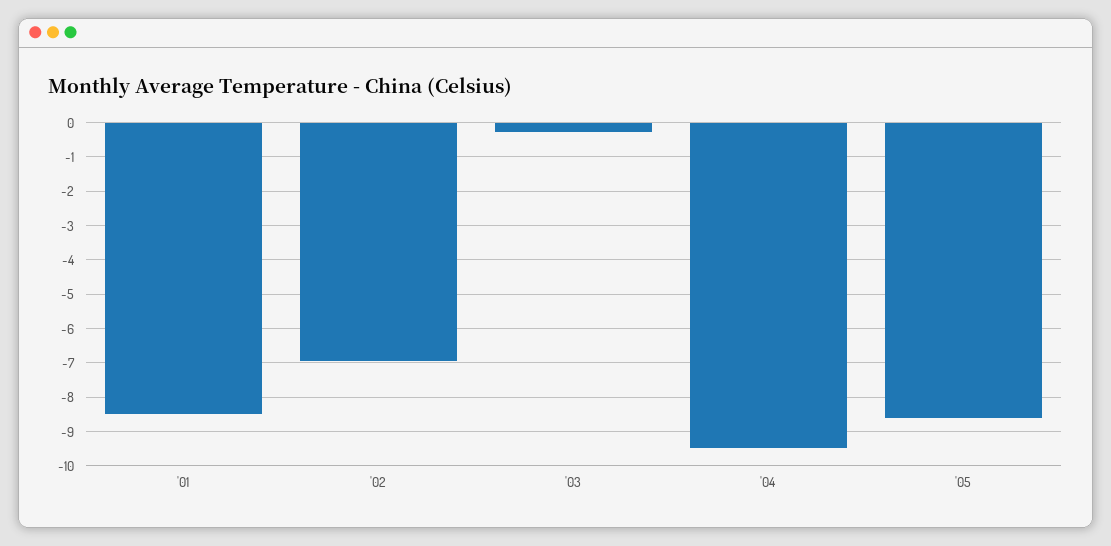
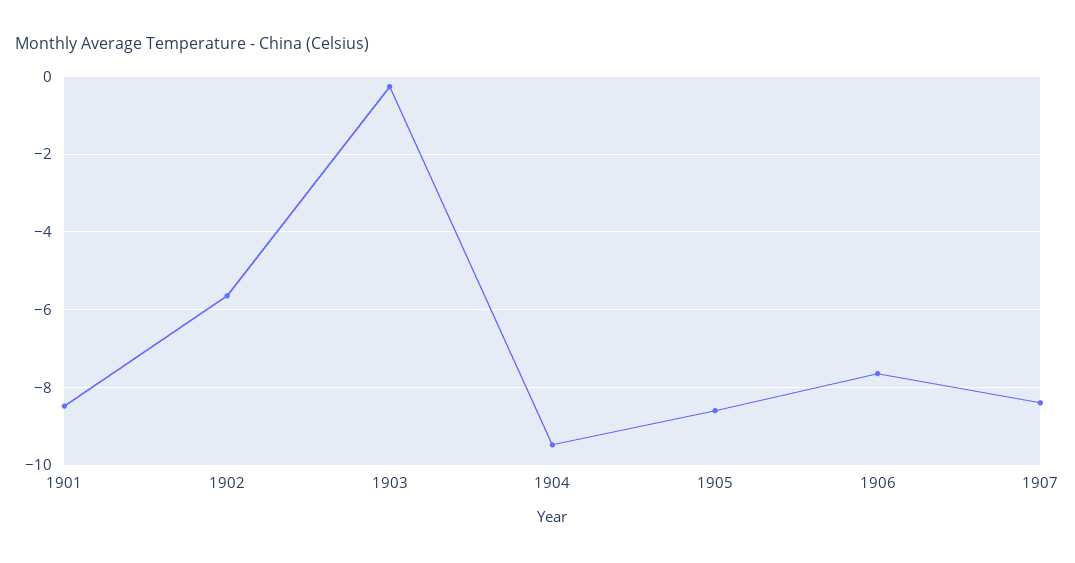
'02: -7 -> -5.6
1906: none -> -7.6
1907: none -> -8.4

